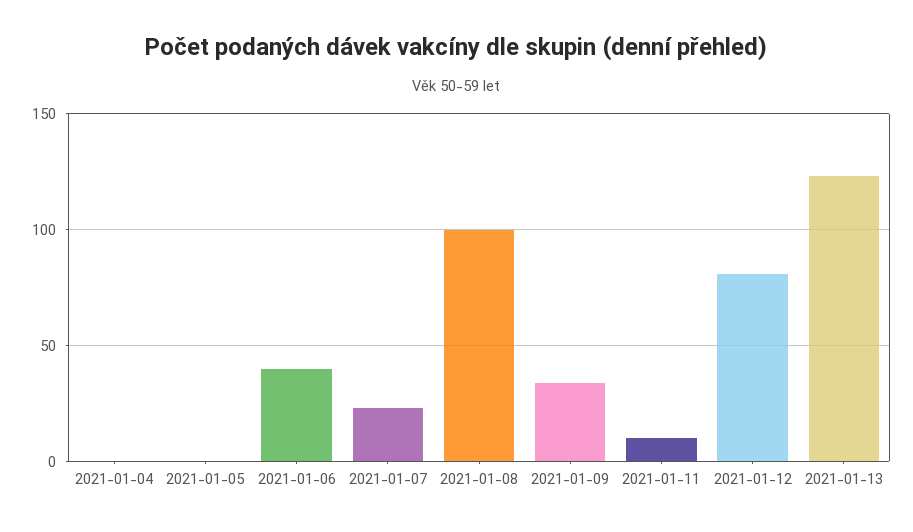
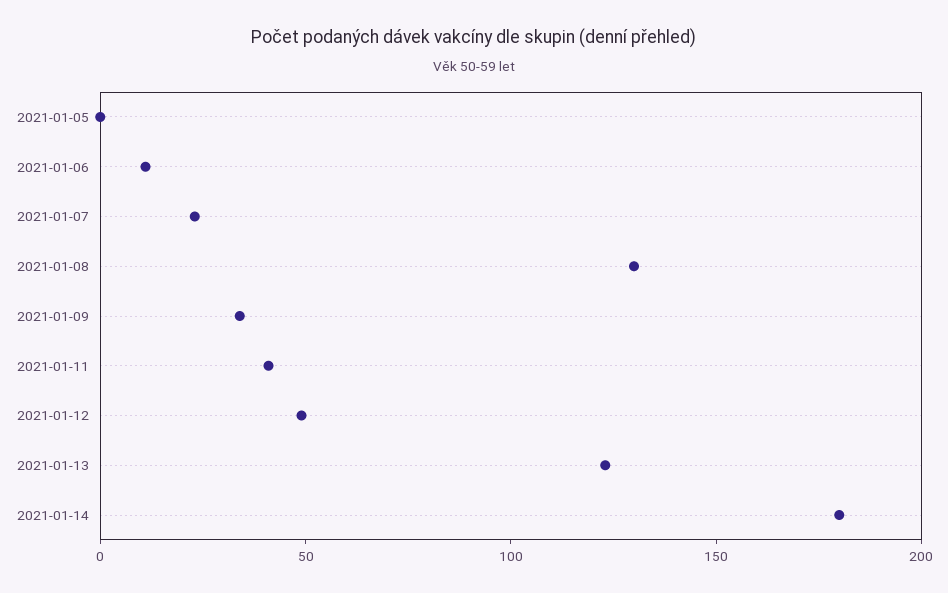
2021-01-04: 0 -> none
2021-01-06: 40 -> 10
2021-01-08: 100 -> 130
2021-01-11: 10 -> 40
2021-01-12: 80 -> 50
2021-01-14: none -> 180

